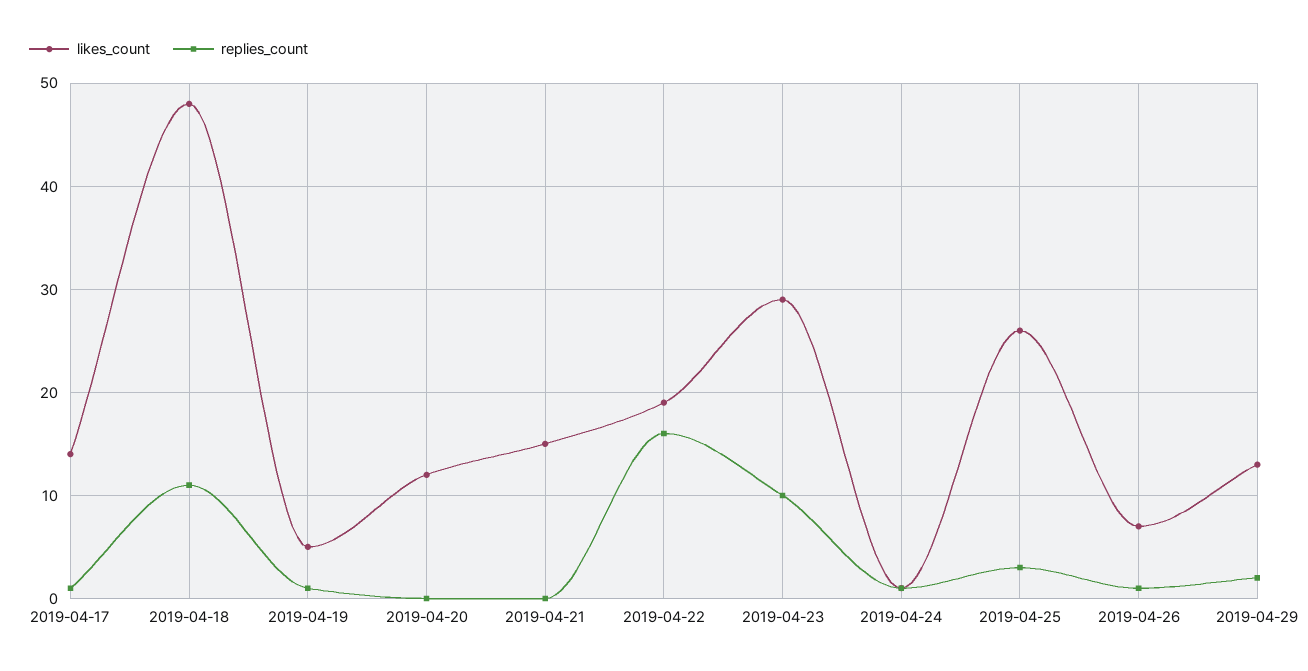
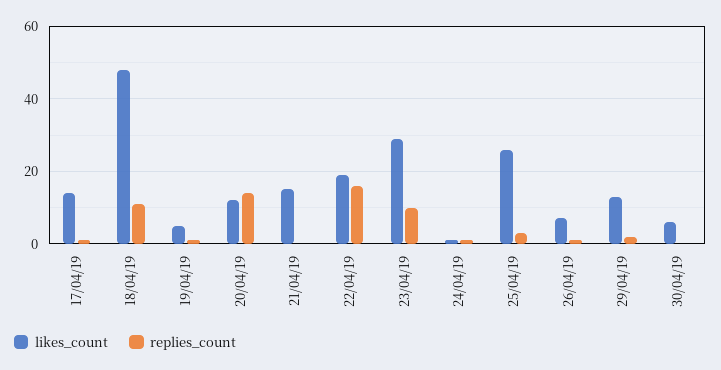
replies_count, 2019-04-20: 0 -> 15
likes_count, 30/04/19: none -> 5
replies_count, 30/04/19: none -> 0

